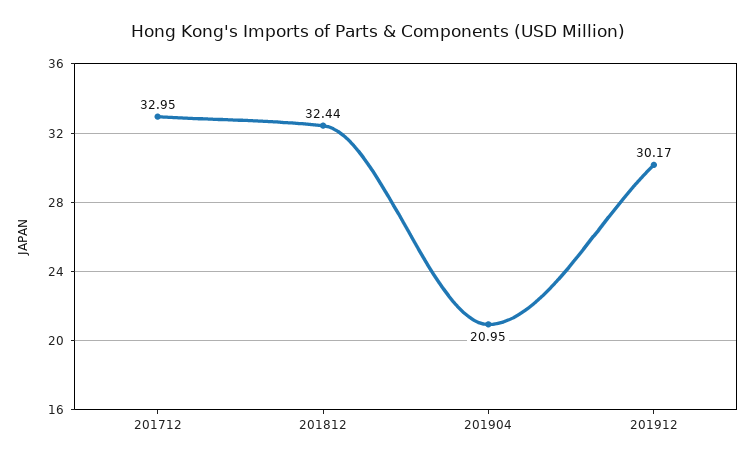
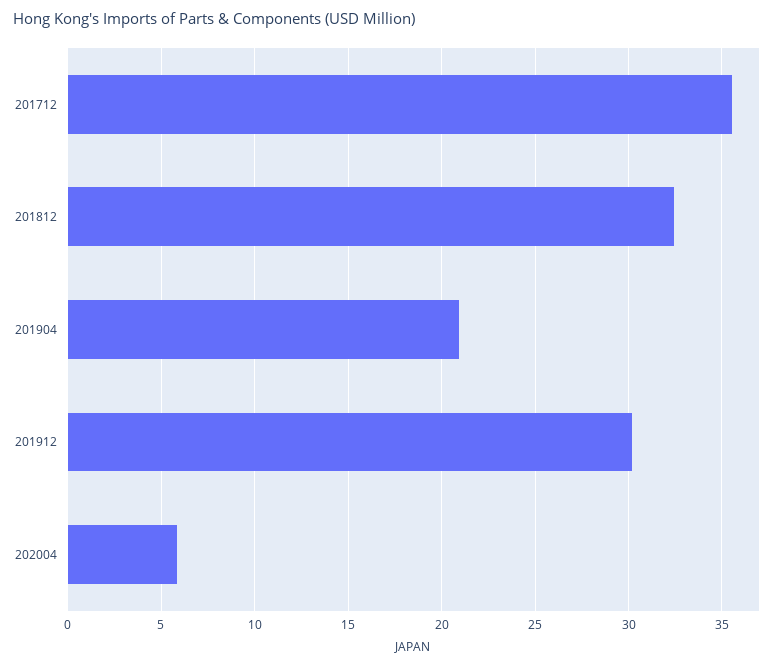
201712: 32.95 -> 35.5
202004: none -> 6

